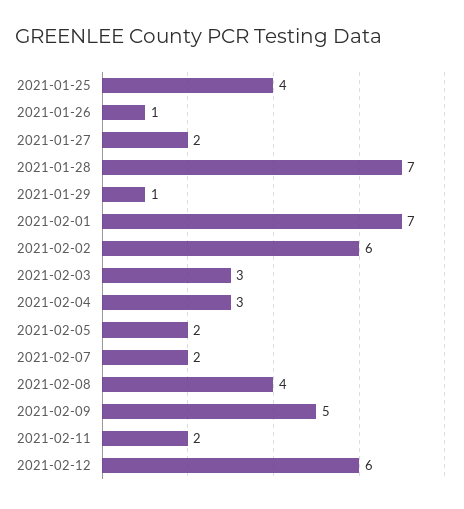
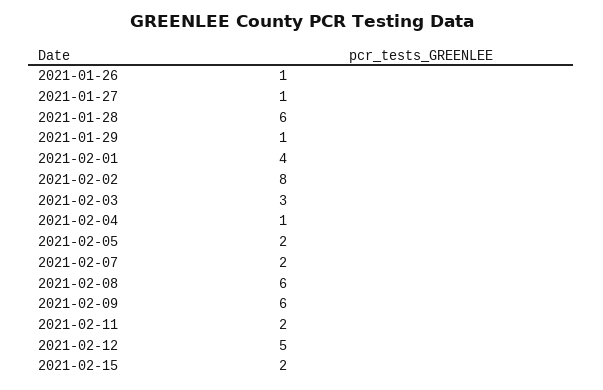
2021-01-25: 4 -> none
2021-01-27: 2 -> 1
2021-01-28: 7 -> 6
2021-02-01: 7 -> 4
2021-02-02: 6 -> 8
2021-02-04: 3 -> 1
2021-02-08: 4 -> 6
2021-02-09: 5 -> 6
2021-02-12: 6 -> 5
2021-02-15: none -> 2

